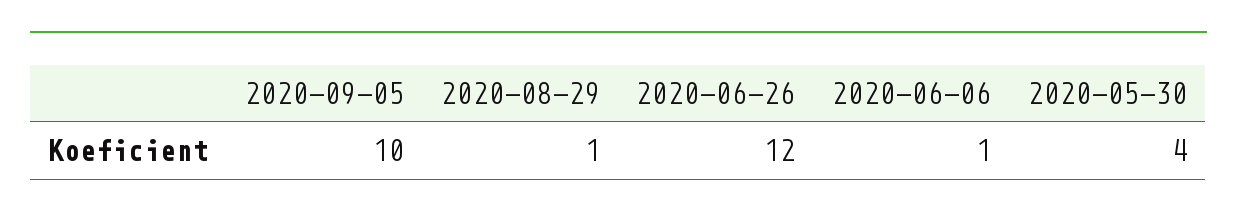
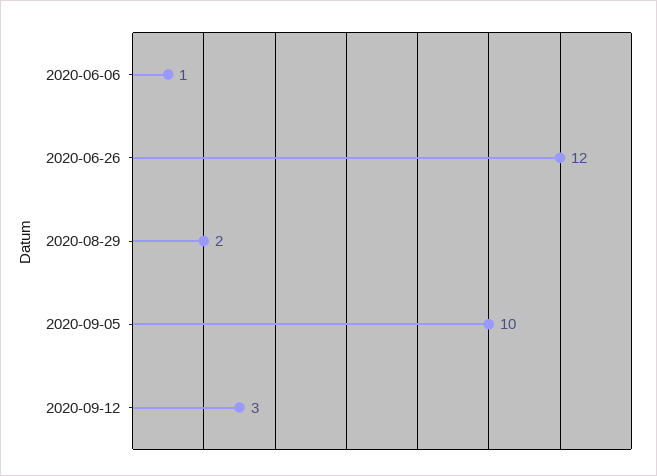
2020-08-29: 1 -> 2
2020-05-30: 4 -> none
2020-09-12: none -> 3

